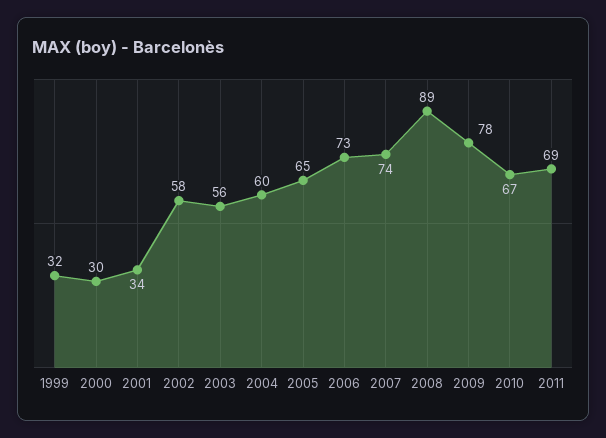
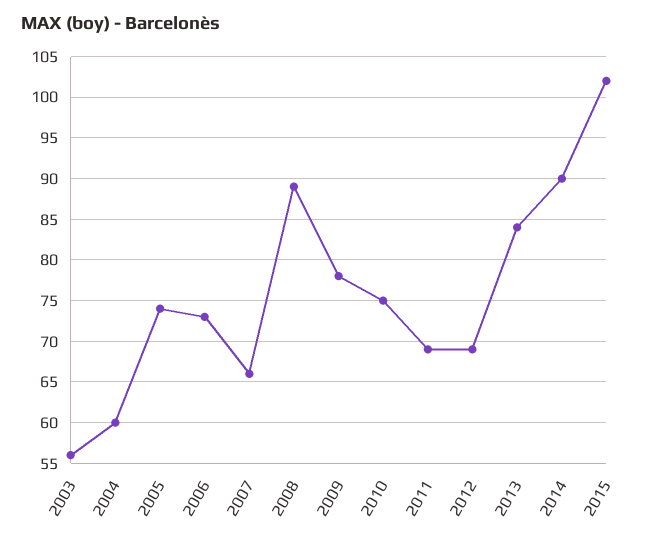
1999: 32 -> none
2000: 30 -> none
2001: 34 -> none
2002: 58 -> none
2005: 65 -> 74
2007: 74 -> 66
2010: 67 -> 75
2012: none -> 69
2013: none -> 84
2014: none -> 90
2015: none -> 102

